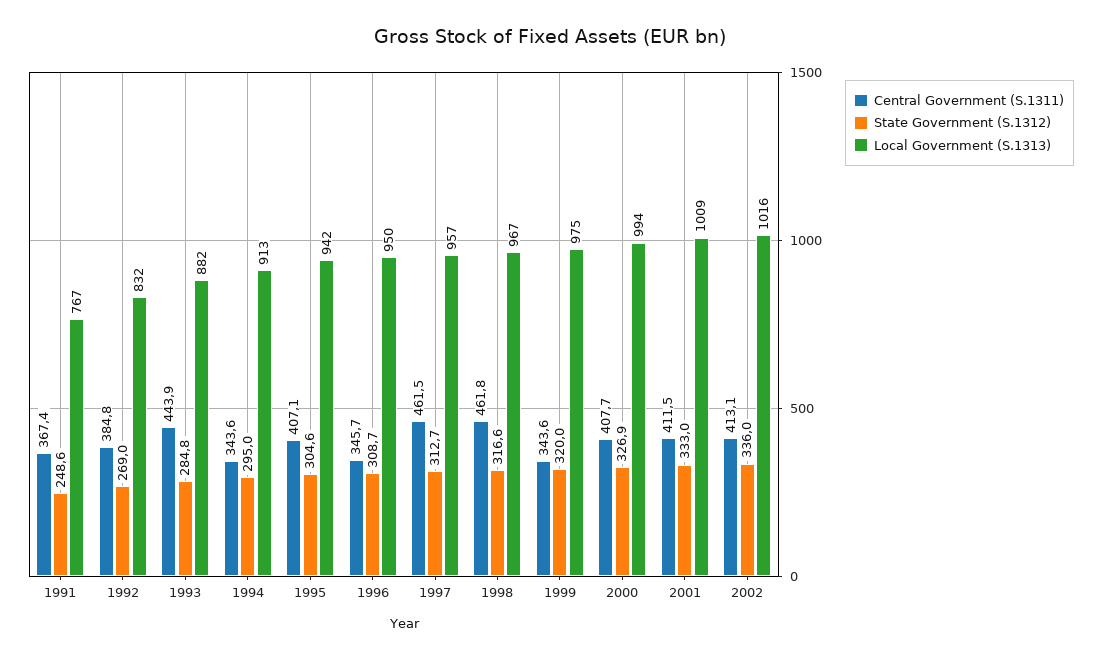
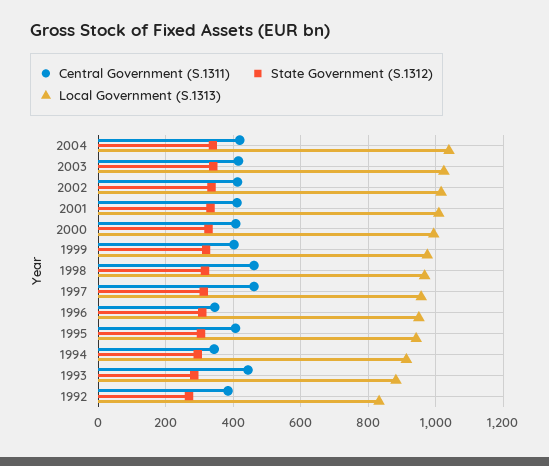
Central Government (S.1311), 1991: 367.4 -> none
State Government (S.1312), 1991: 248.6 -> none
Local Government (S.1313), 1991: 767 -> none
Central Government (S.1311), 1999: 343.6 -> 400
Central Government (S.1311), 2004: none -> 420
State Government (S.1312), 2004: none -> 340
Local Government (S.1313), 2004: none -> 1040
Central Government (S.1311), 2003: none -> 420
State Government (S.1312), 2003: none -> 340
Local Government (S.1313), 2003: none -> 1020

